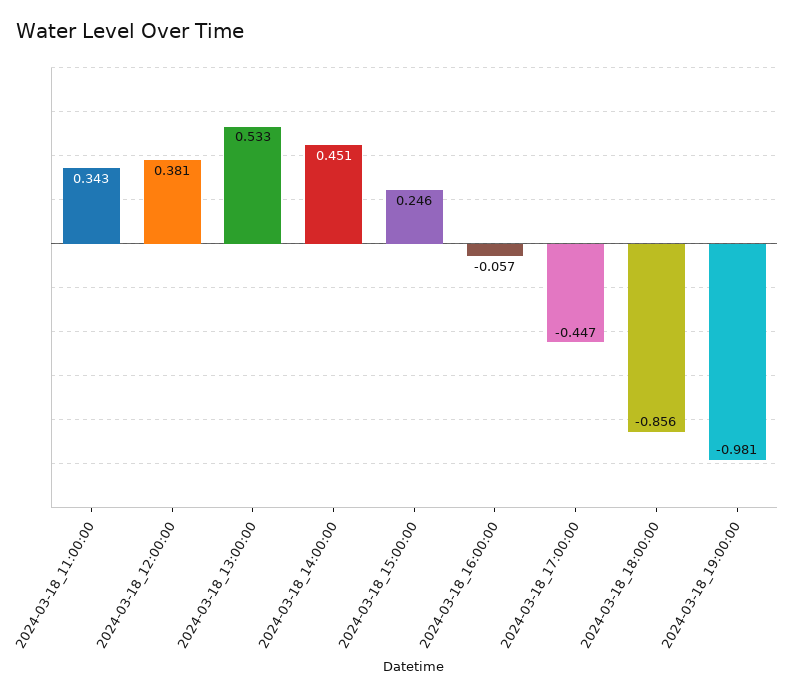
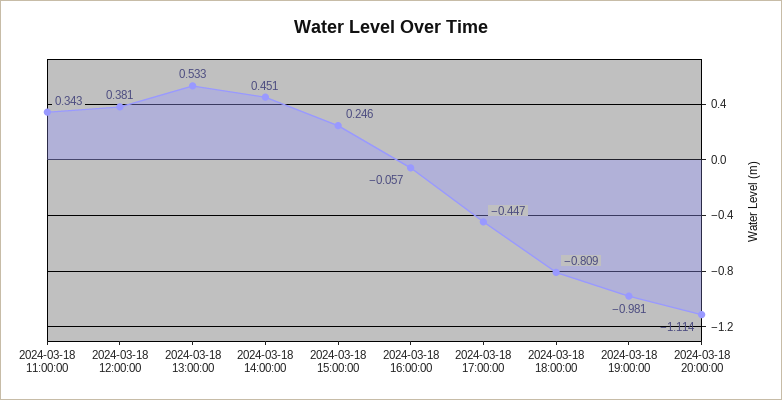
2024-03-18_18:00:00: -0.856 -> -0.809
2024-03-18 20:00:00: none -> -1.114

